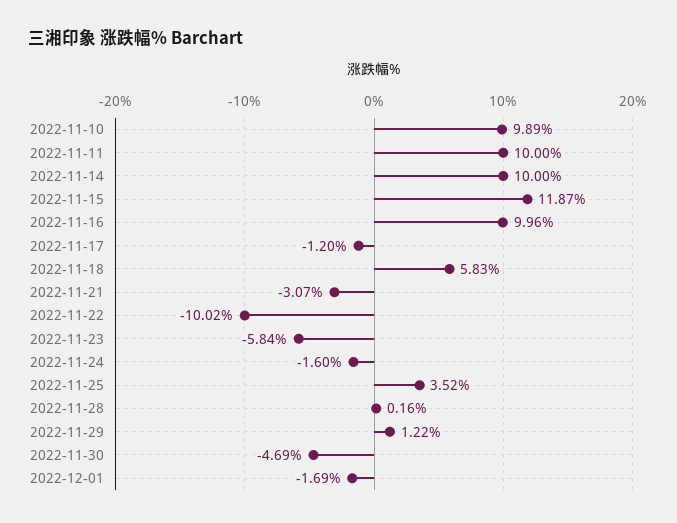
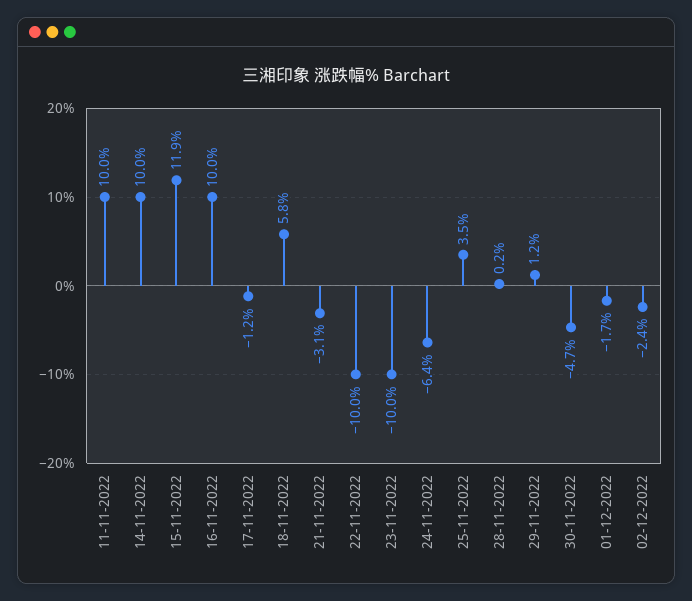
2022-11-10: 9.89 -> none
2022-11-23: -5.84 -> -10
2022-11-24: -1.6 -> -6.4
02-12-2022: none -> -2.4

